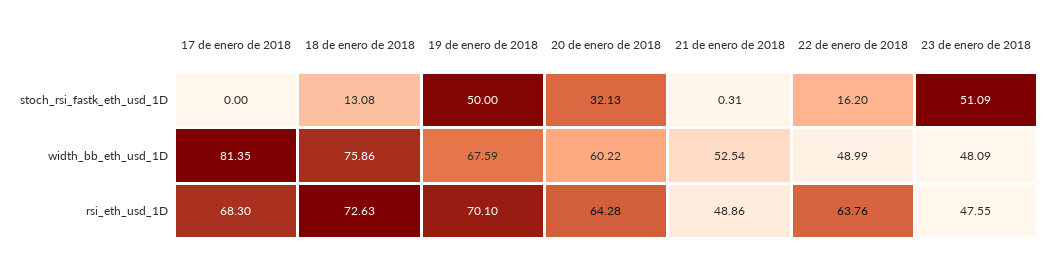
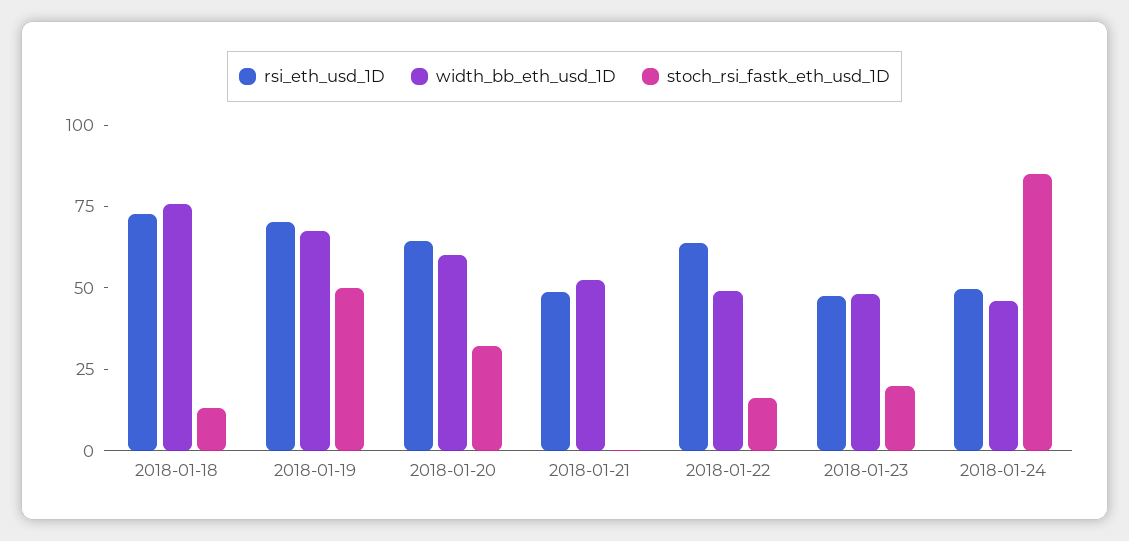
stoch_rsi_fastk_eth_usd_1D, 17 de enero de 2018: 0 -> none
stoch_rsi_fastk_eth_usd_1D, 23 de enero de 2018: 51.09 -> 20
width_bb_eth_usd_1D, 17 de enero de 2018: 81.35 -> none
rsi_eth_usd_1D, 17 de enero de 2018: 68.3 -> none
rsi_eth_usd_1D, 2018-01-24: none -> 50
width_bb_eth_usd_1D, 2018-01-24: none -> 45
stoch_rsi_fastk_eth_usd_1D, 2018-01-24: none -> 85

